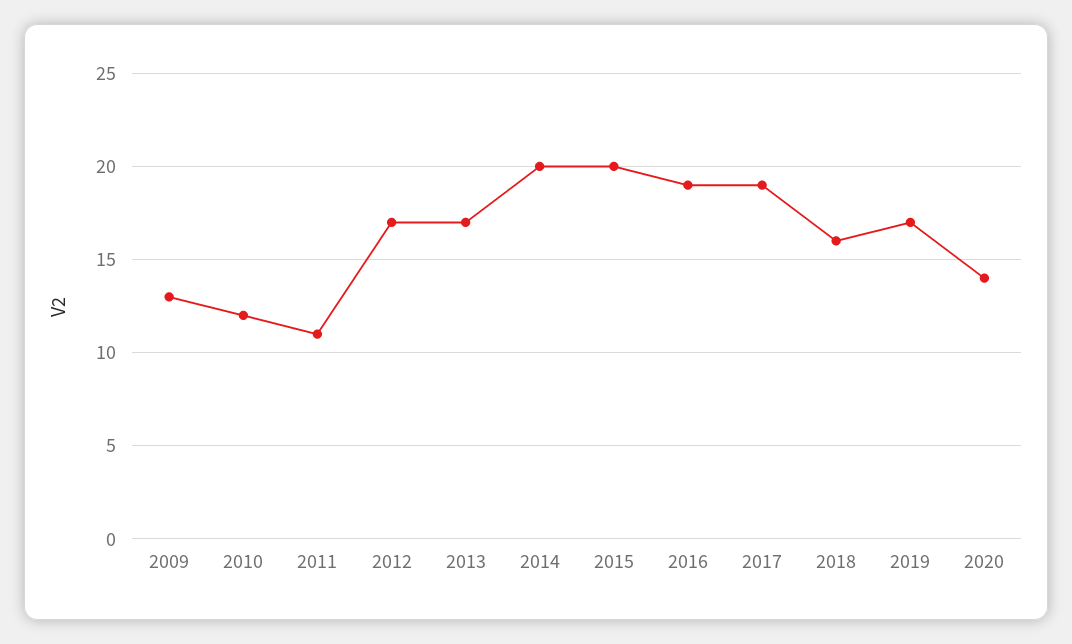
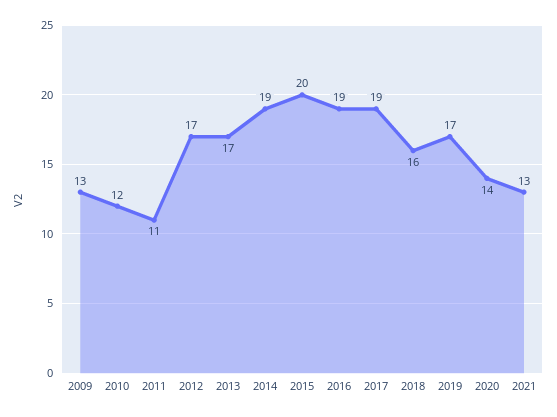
2014: 20 -> 19
2021: none -> 13

